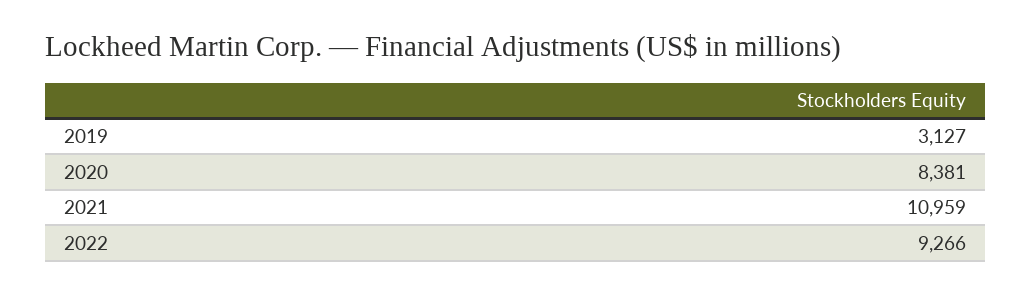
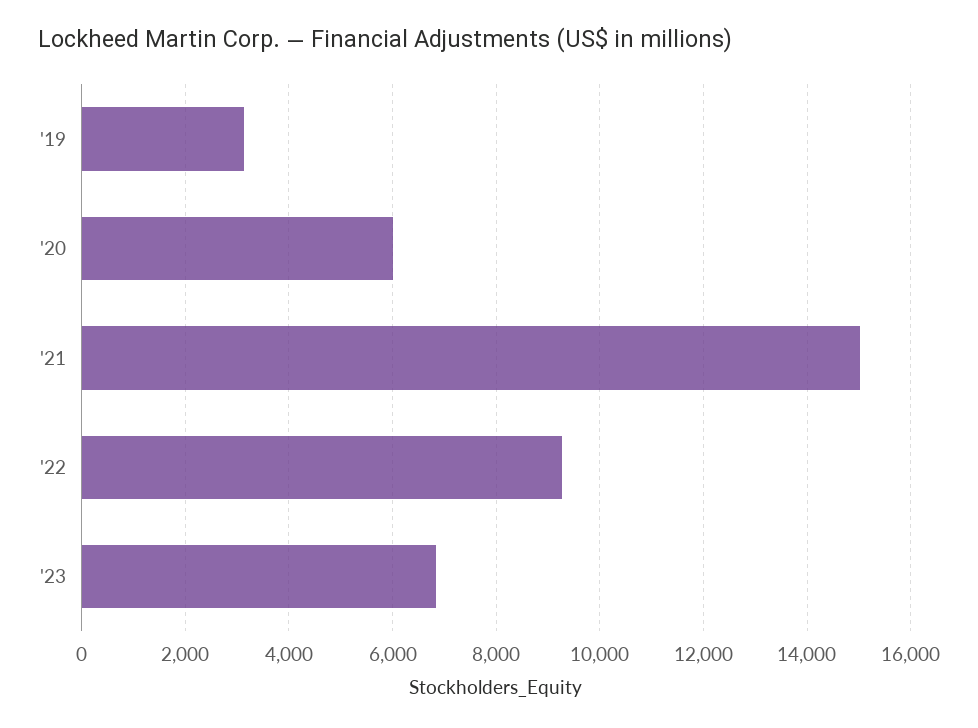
2020: 8381 -> 6000
2021: 10959 -> 15000
'23: none -> 6800

